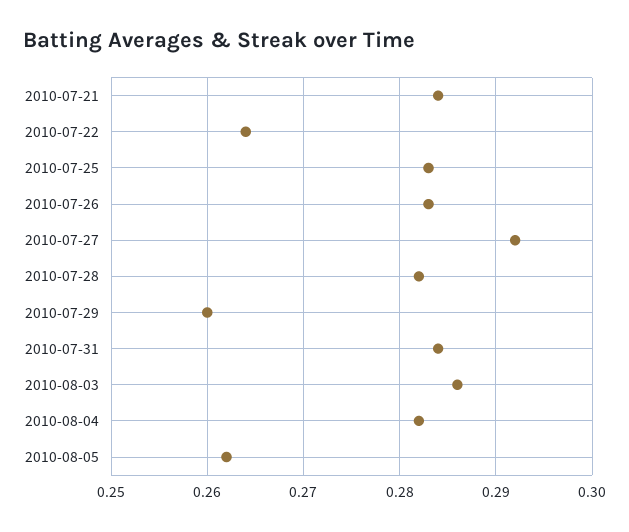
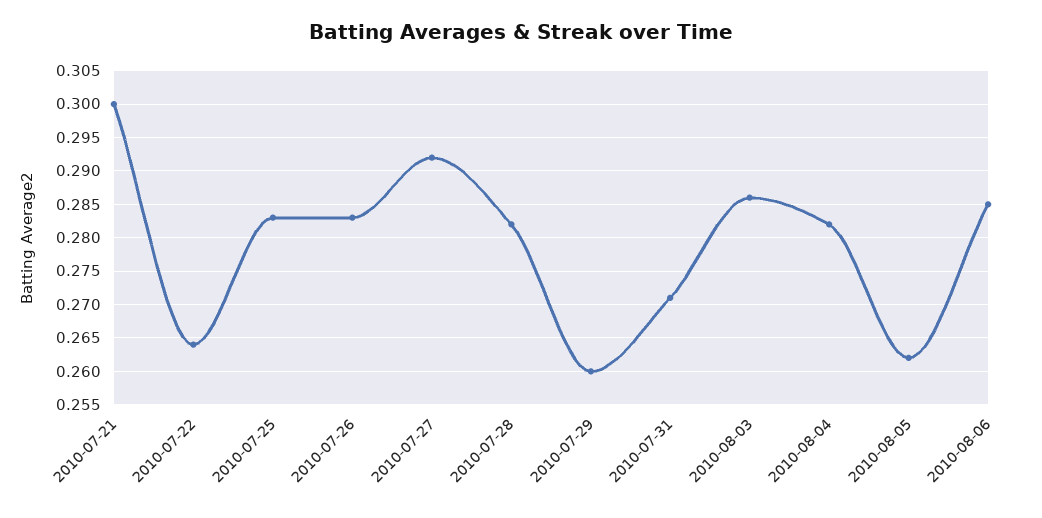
2010-07-21: 0.284 -> 0.3
2010-07-31: 0.284 -> 0.271
2010-08-06: none -> 0.285

